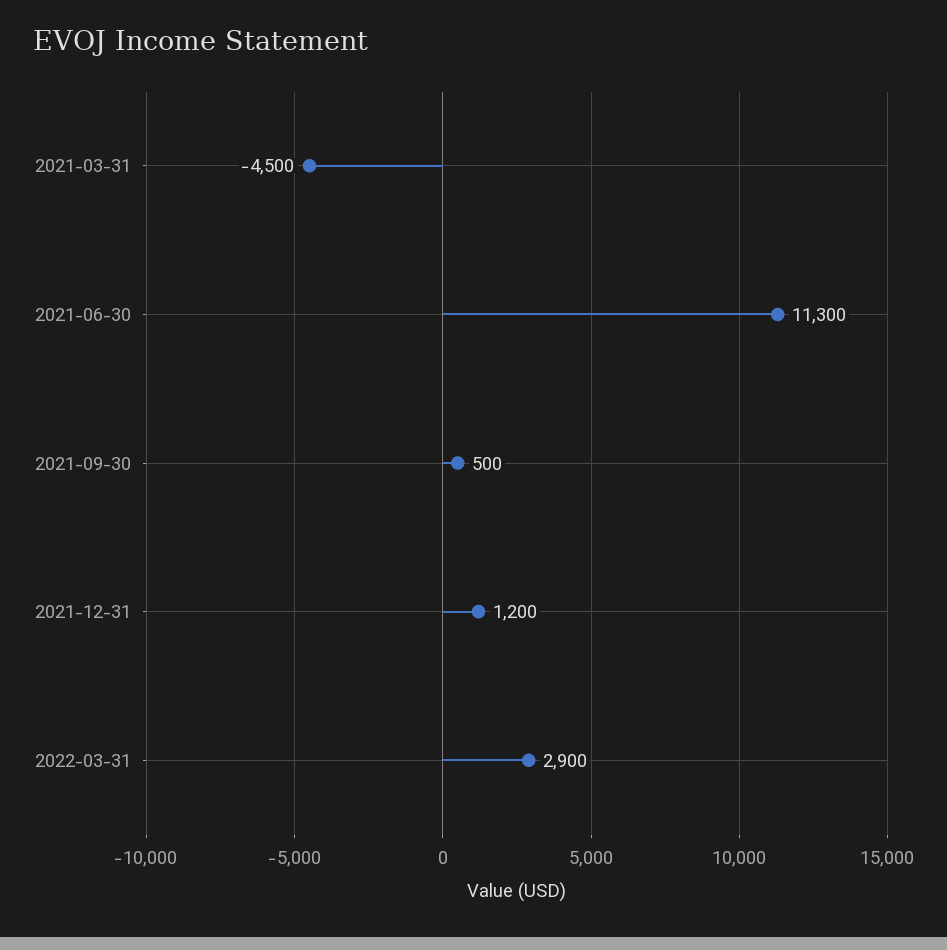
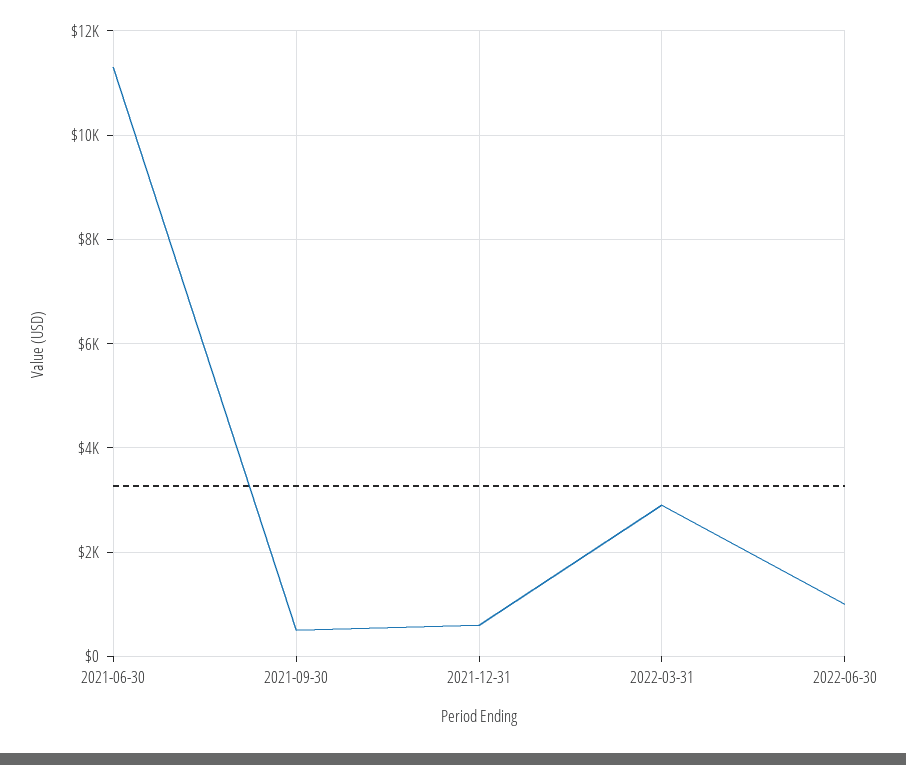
2021-03-31: -4500 -> none
2021-12-31: 1200 -> 600
2022-06-30: none -> 1000

